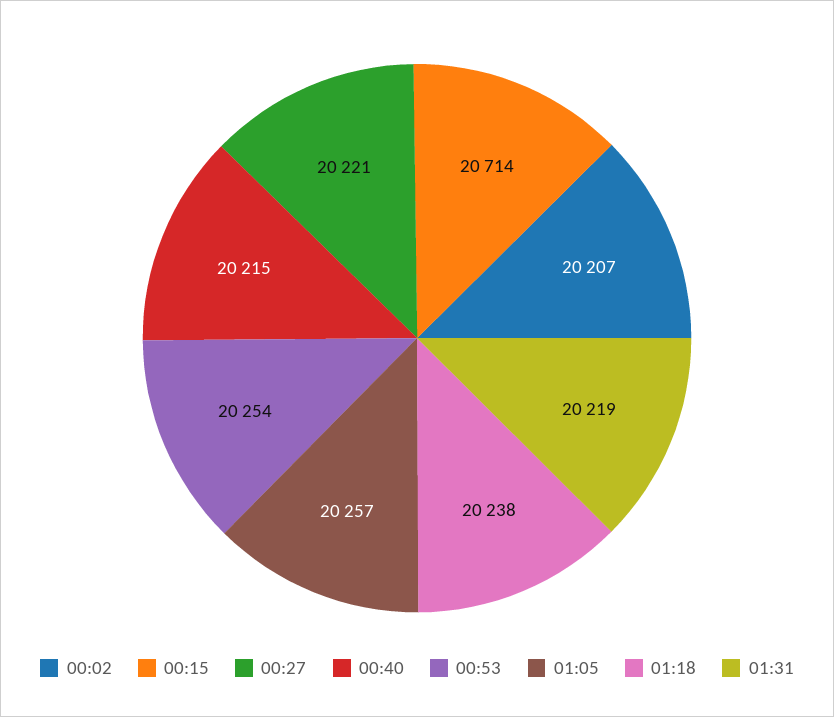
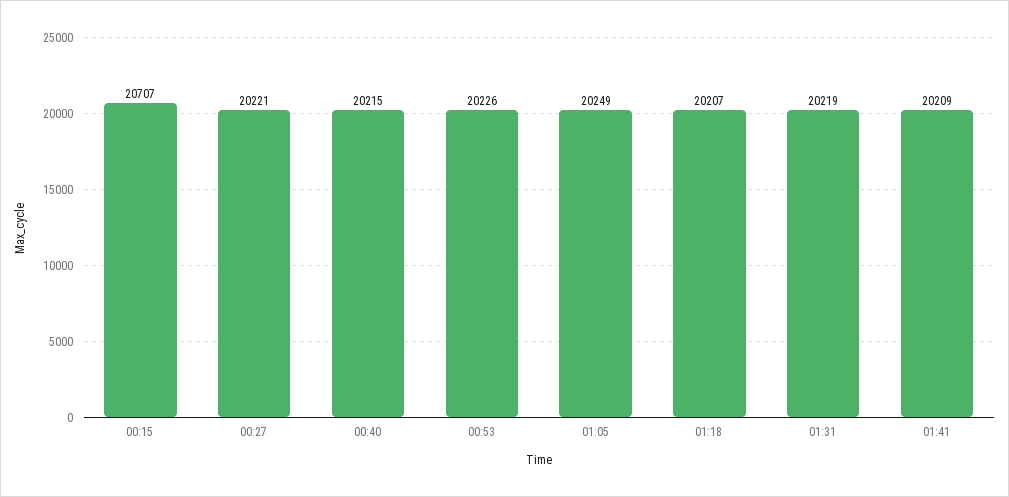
00:02: 20207 -> none
00:15: 20714 -> 20707
00:53: 20254 -> 20226
01:05: 20257 -> 20249
01:18: 20238 -> 20207
01:41: none -> 20209

